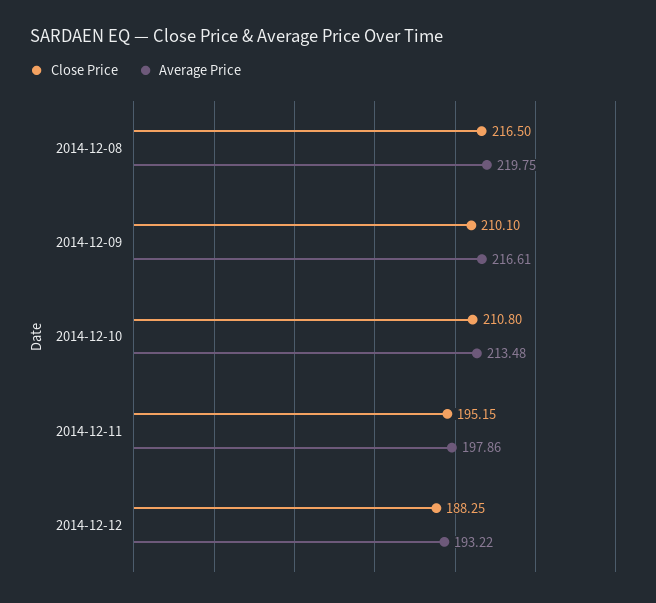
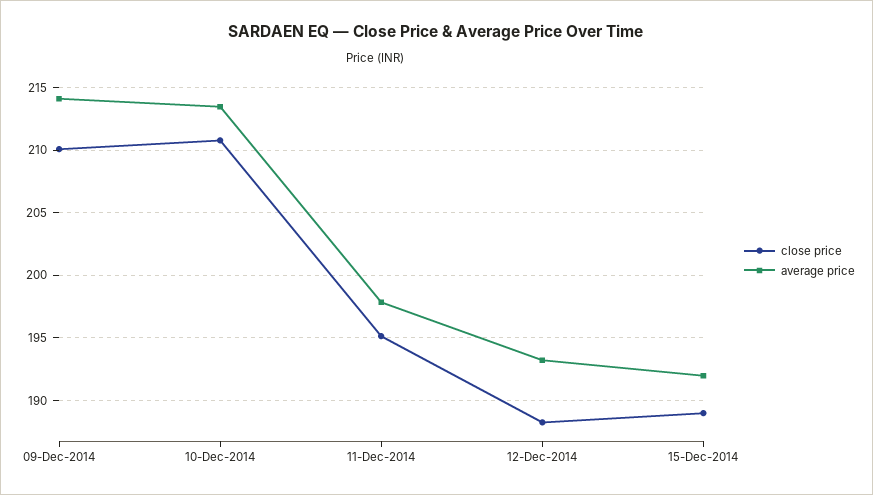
Close Price, 2014-12-08: 216.5 -> none
Average Price, 2014-12-08: 219.75 -> none
Average Price, 2014-12-09: 216.61 -> 214
Close Price, 15-Dec-2014: none -> 189
Average Price, 15-Dec-2014: none -> 192

